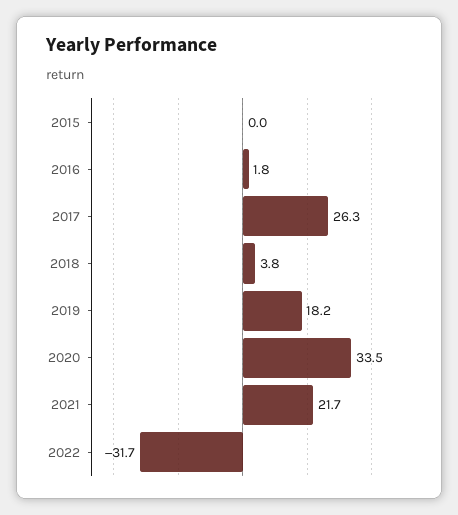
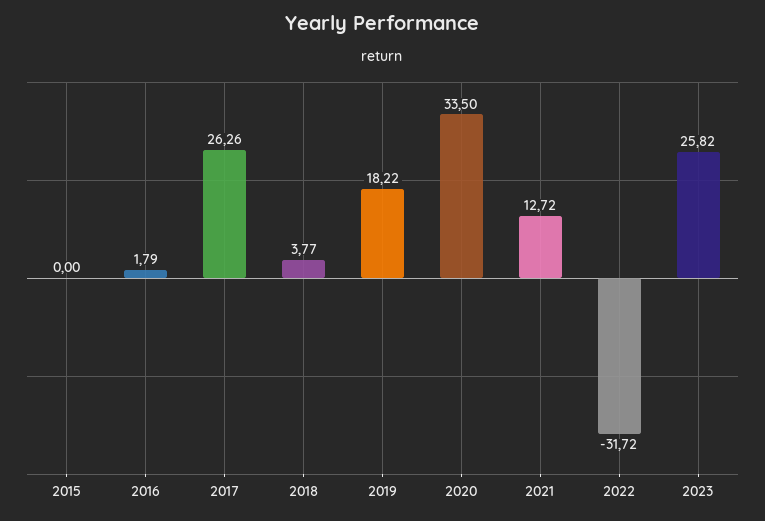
2021: 21.7 -> 12.72
2023: none -> 25.82

